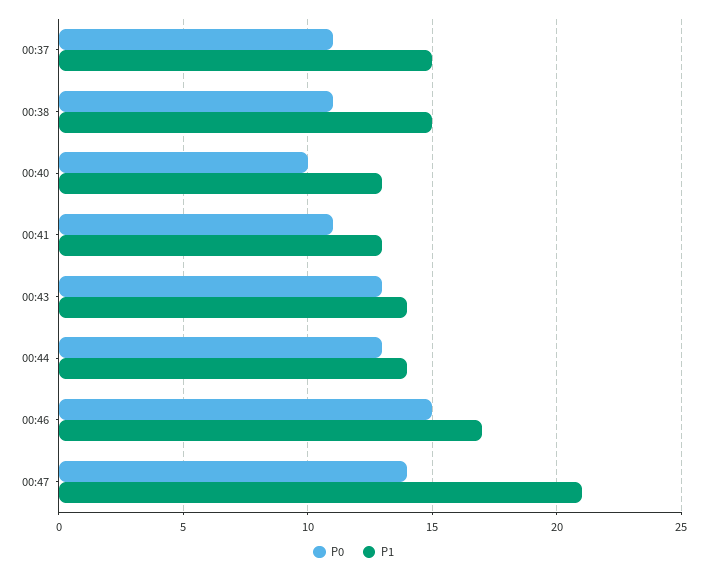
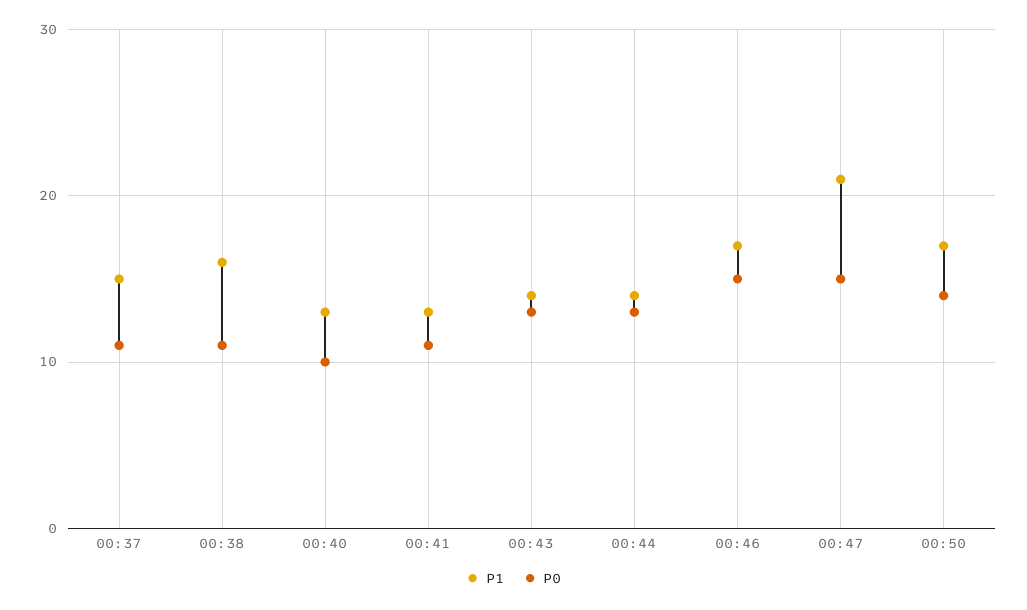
P1, 00:38: 15 -> 16
P0, 00:47: 14 -> 15
P1, 00:50: none -> 17
P0, 00:50: none -> 14

